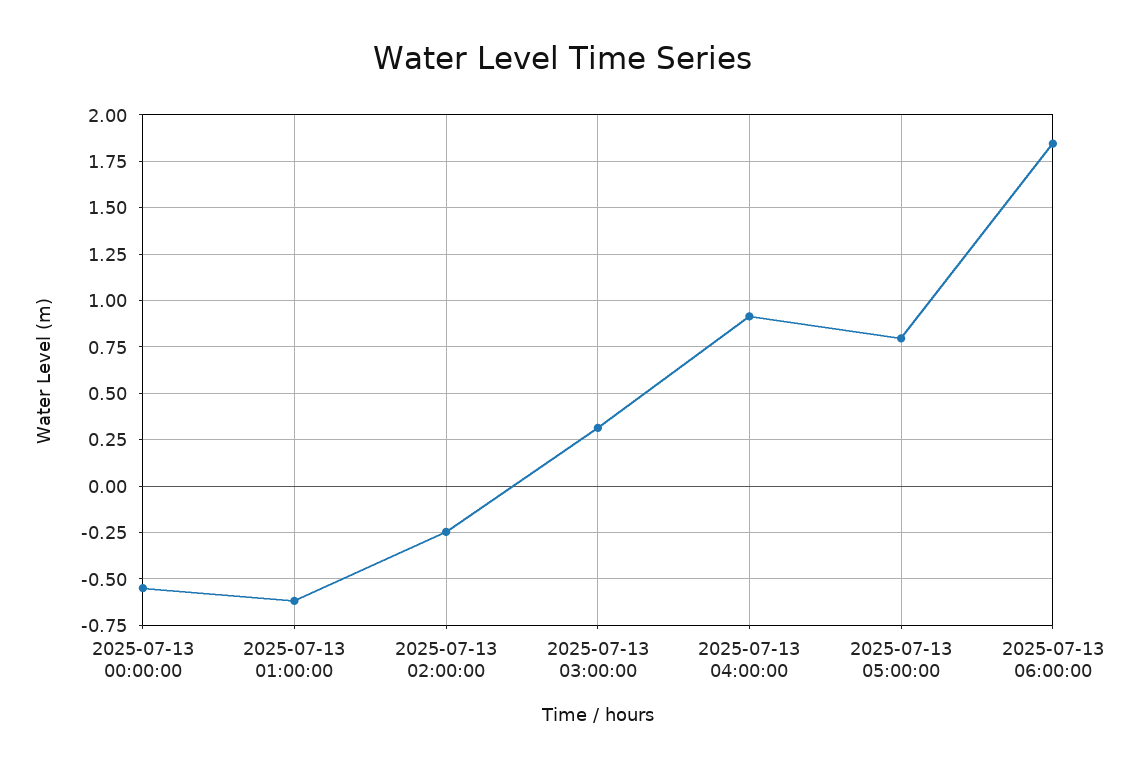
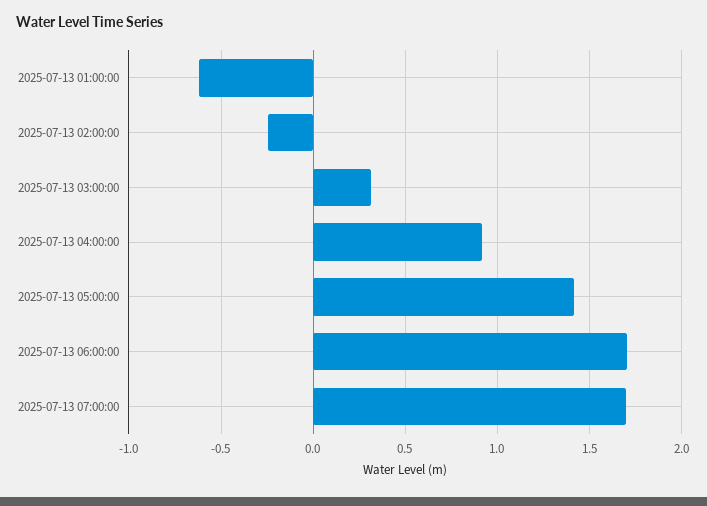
2025-07-13 00:00:00: -0.55 -> none
2025-07-13 05:00:00: 0.8 -> 1.4
2025-07-13 06:00:00: 1.85 -> 1.7
2025-07-13 07:00:00: none -> 1.7

